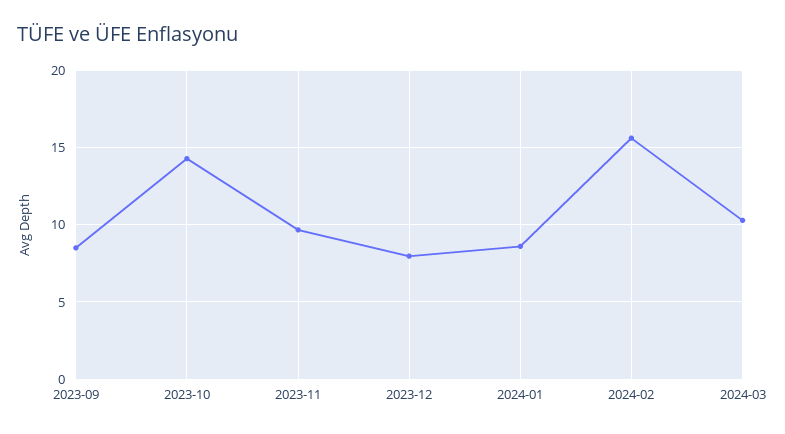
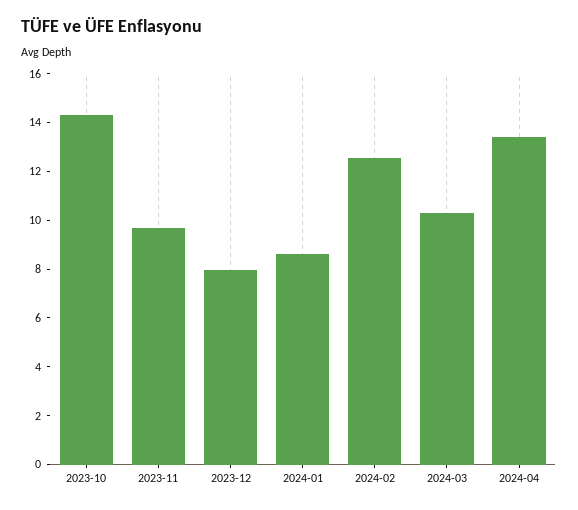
2023-09: 8.5 -> none
2024-02: 15.5 -> 12.5
2024-04: none -> 13.5

